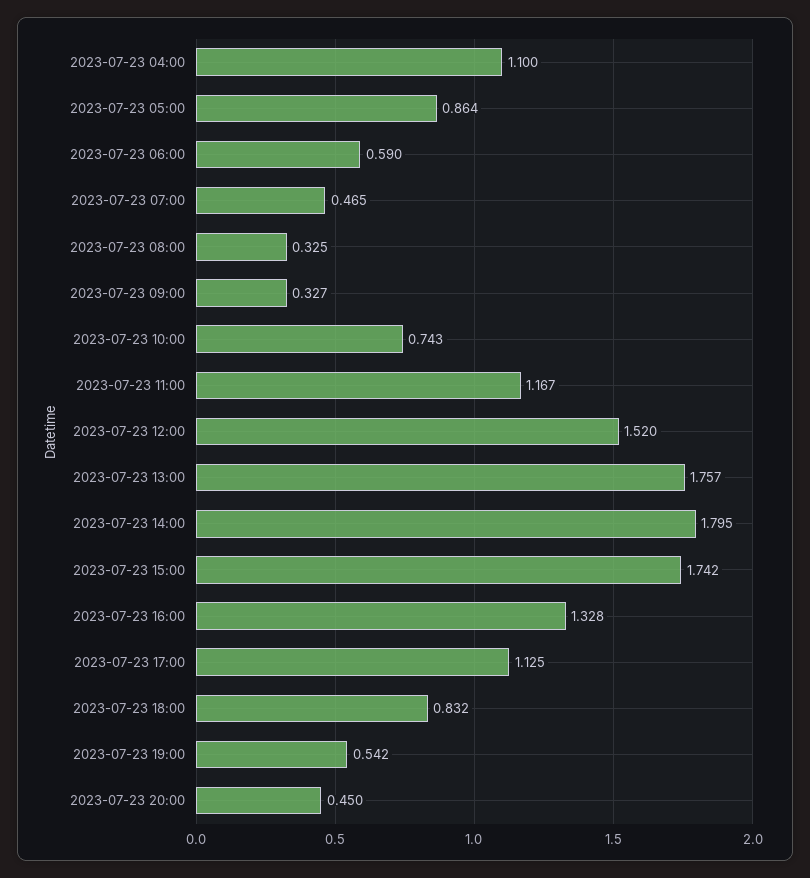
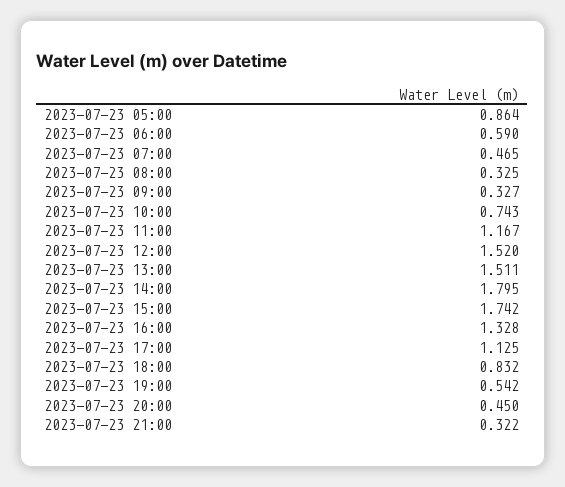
2023-07-23 04:00: 1.1 -> none
2023-07-23 13:00: 1.757 -> 1.511
2023-07-23 21:00: none -> 0.322

